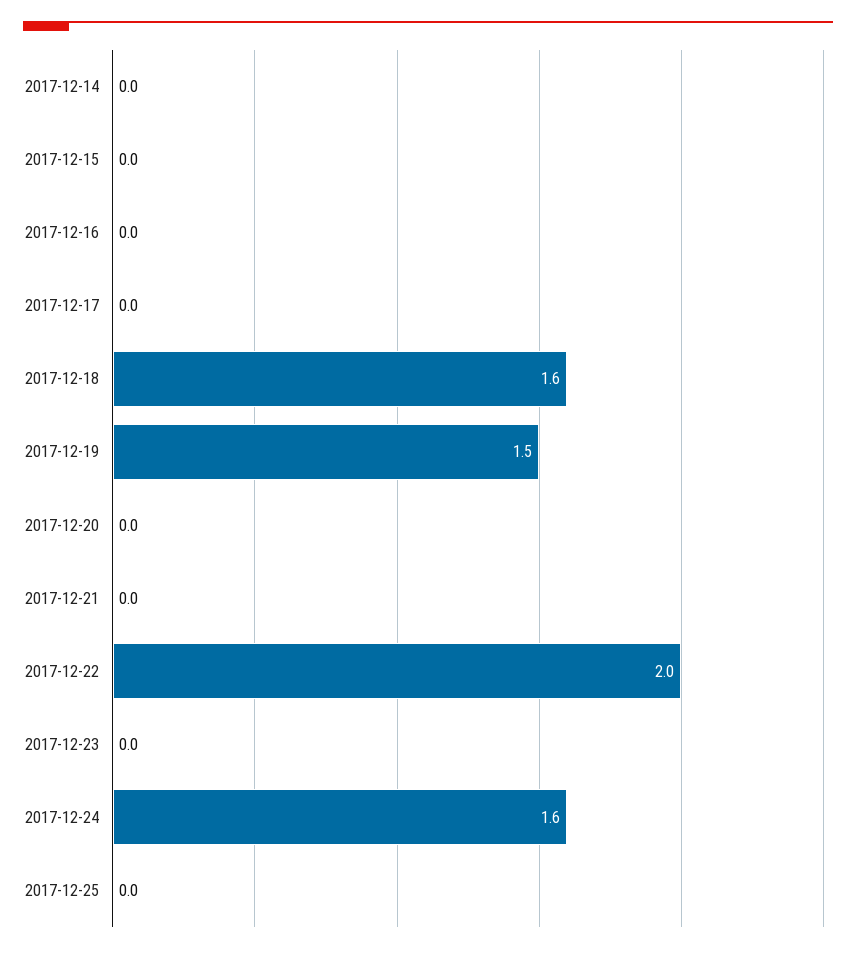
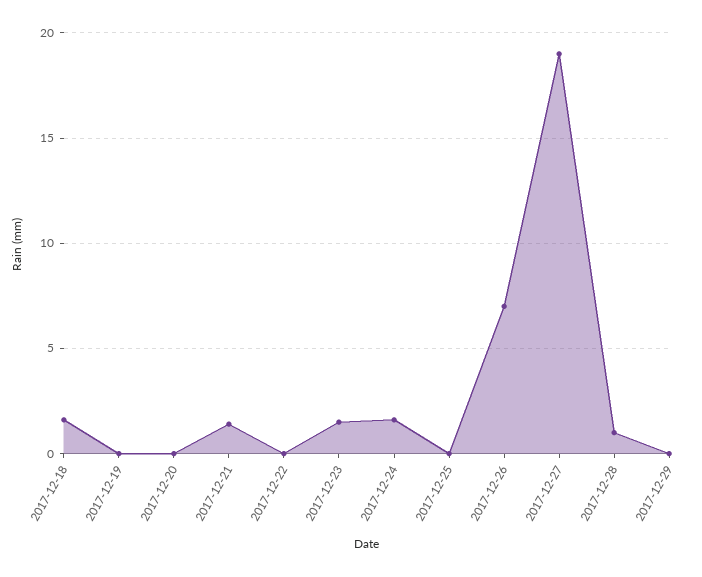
2017-12-14: 0 -> none
2017-12-15: 0 -> none
2017-12-16: 0 -> none
2017-12-17: 0 -> none
2017-12-19: 1.5 -> 0
2017-12-21: 0 -> 1.5
2017-12-22: 2 -> 0
2017-12-23: 0 -> 1.5
2017-12-26: none -> 7
2017-12-27: none -> 19
2017-12-28: none -> 1
2017-12-29: none -> 0

